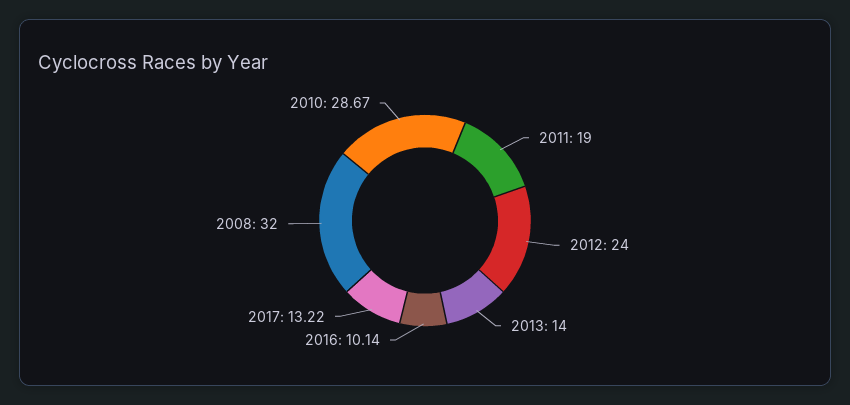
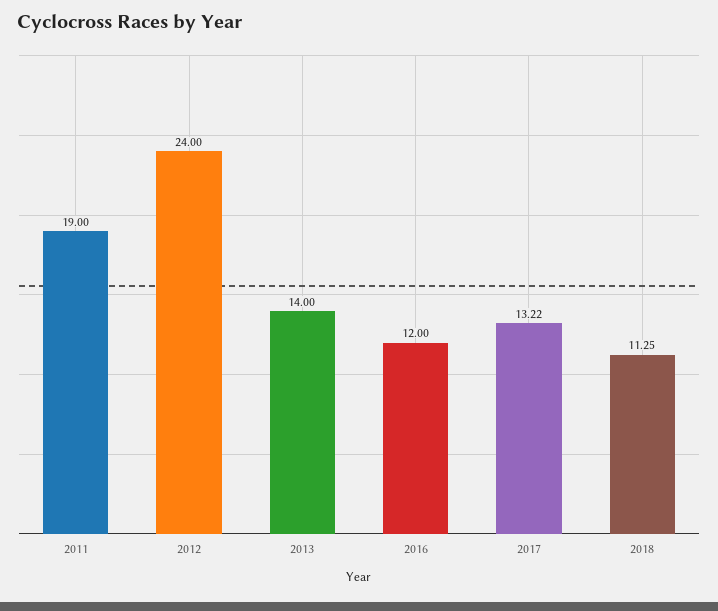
2016: 10.14 -> 12
2008: 32 -> none
2010: 28.67 -> none
2018: none -> 11.25

